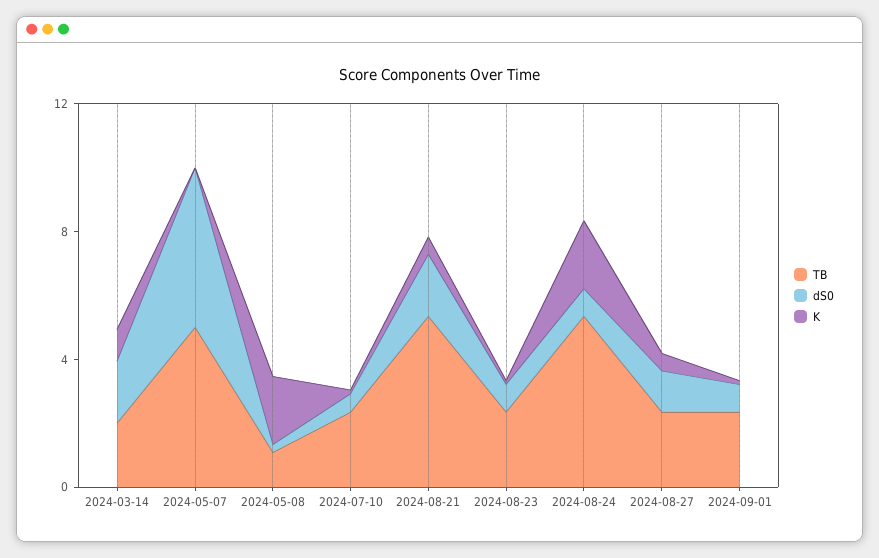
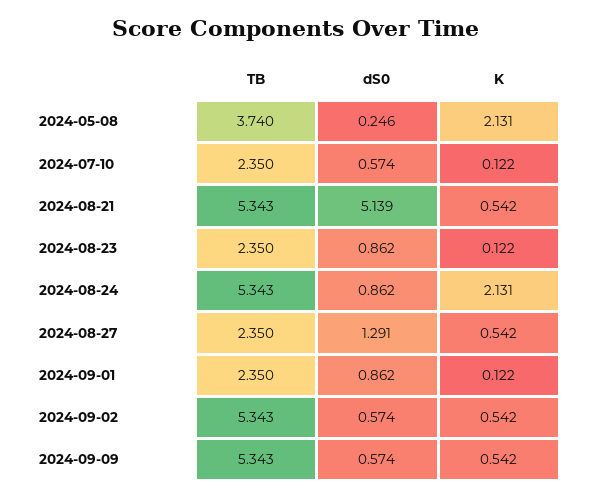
TB, 2024-03-14: 2 -> none
dS0, 2024-03-14: 2 -> none
K, 2024-03-14: 1 -> none
TB, 2024-05-07: 5 -> none
dS0, 2024-05-07: 5 -> none
K, 2024-05-07: 0 -> none
TB, 2024-05-08: 1 -> 3.74
dS0, 2024-08-21: 2 -> 5.139
TB, 2024-09-02: none -> 5.343
dS0, 2024-09-02: none -> 0.574
K, 2024-09-02: none -> 0.542
TB, 2024-09-09: none -> 5.343
dS0, 2024-09-09: none -> 0.574
K, 2024-09-09: none -> 0.542

